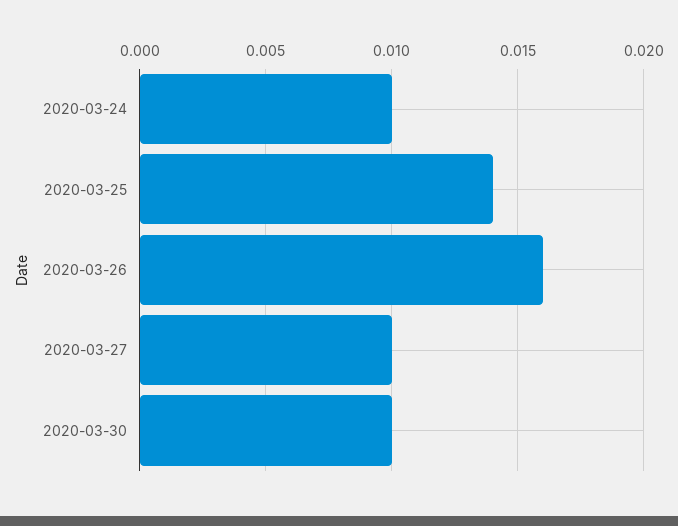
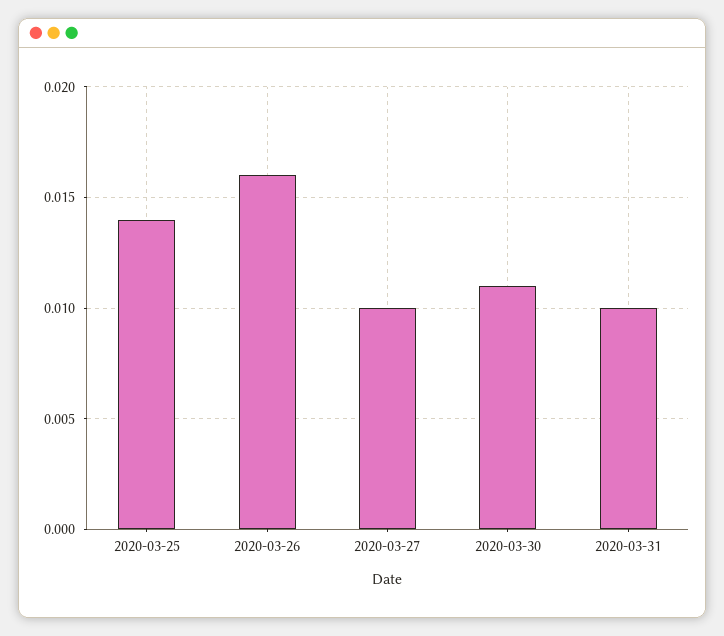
2020-03-24: 0.01 -> none
2020-03-30: 0.01 -> 0.011
2020-03-31: none -> 0.01

